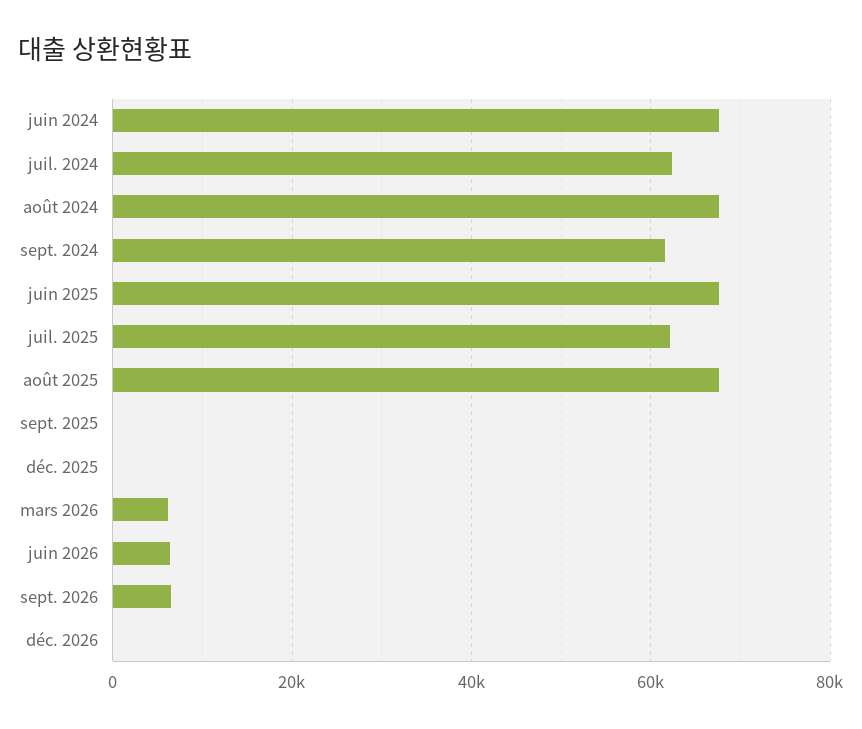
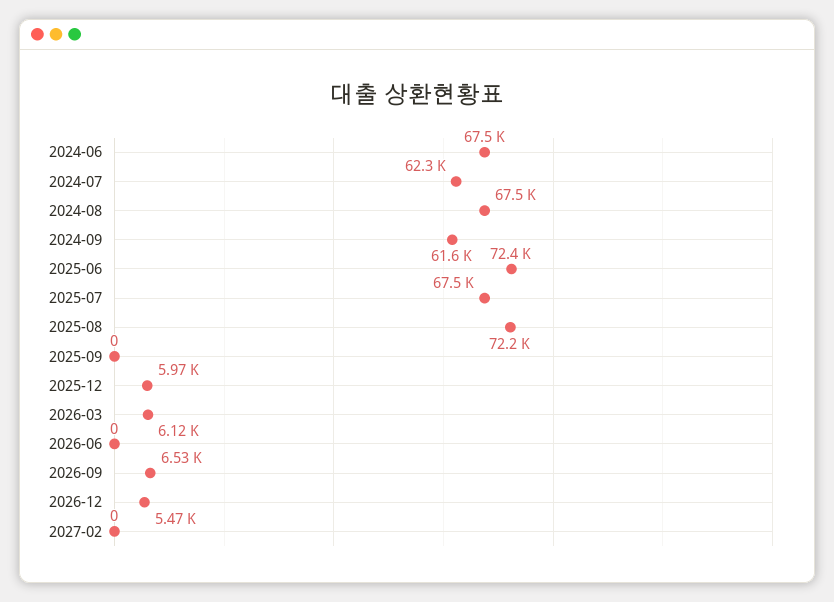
juin 2025: 68000 -> 72400
juil. 2025: 62000 -> 67500
août 2025: 68000 -> 72200
déc. 2025: 0 -> 5970
juin 2026: 6000 -> 0
déc. 2026: 0 -> 5470
2027-02: none -> 0

